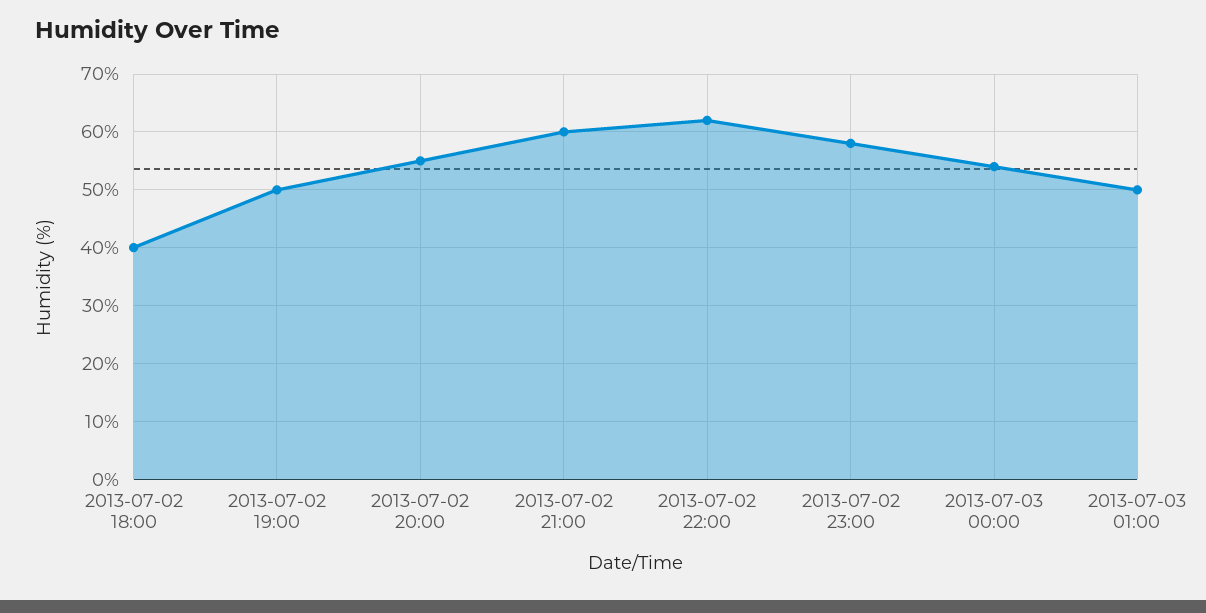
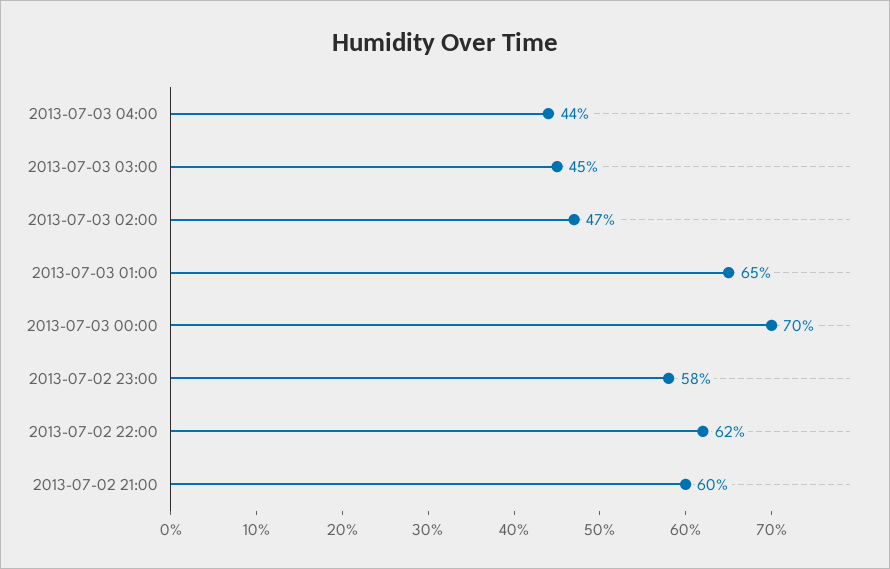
2013-07-02 18:00: 40 -> none
2013-07-02 19:00: 50 -> none
2013-07-02 20:00: 55 -> none
2013-07-03 00:00: 55 -> 70
2013-07-03 01:00: 50 -> 65
2013-07-03 04:00: none -> 44
2013-07-03 03:00: none -> 45
2013-07-03 02:00: none -> 47

